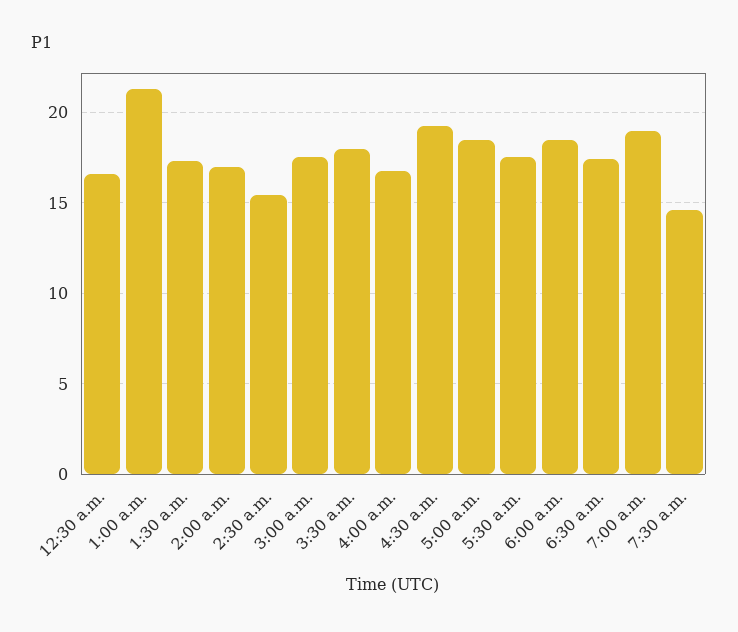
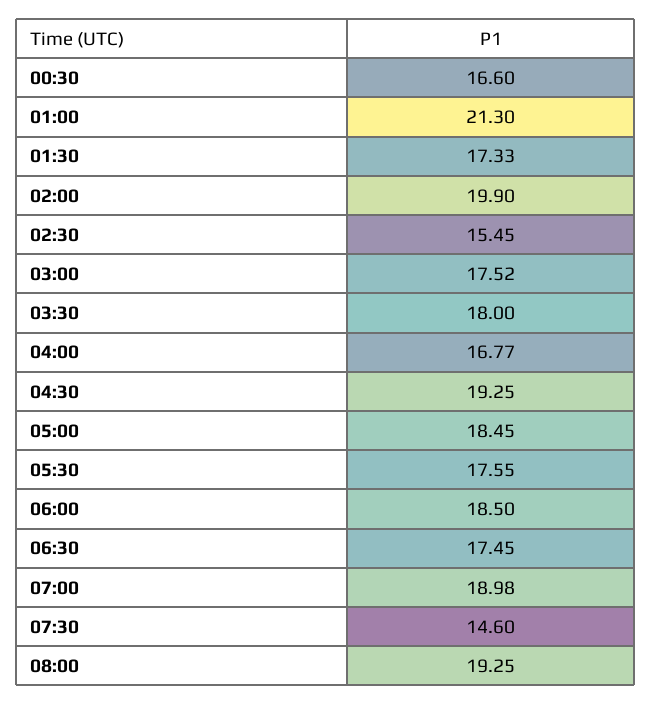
2:00 a.m.: 17 -> 19.9
08:00: none -> 19.25

